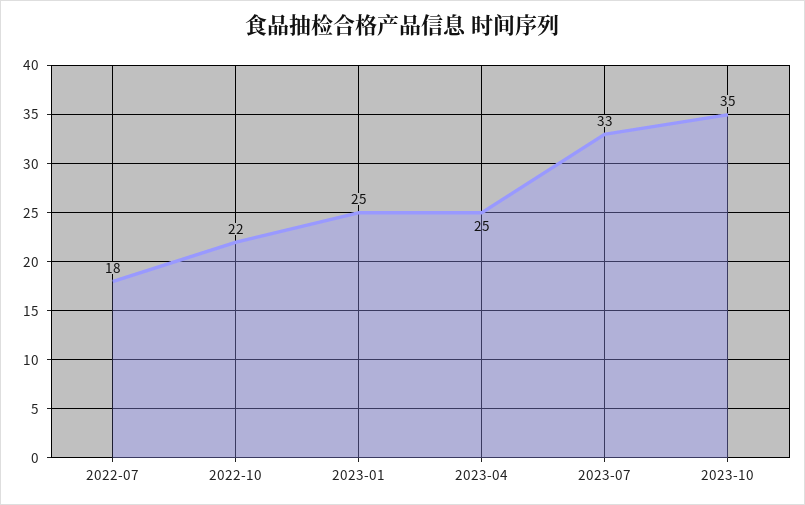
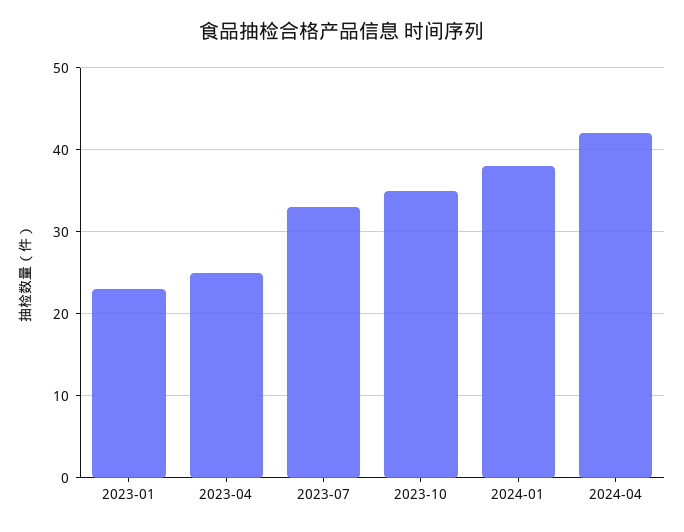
2022-07: 18 -> none
2022-10: 22 -> none
2023-01: 25 -> 23
2024-01: none -> 38
2024-04: none -> 42

